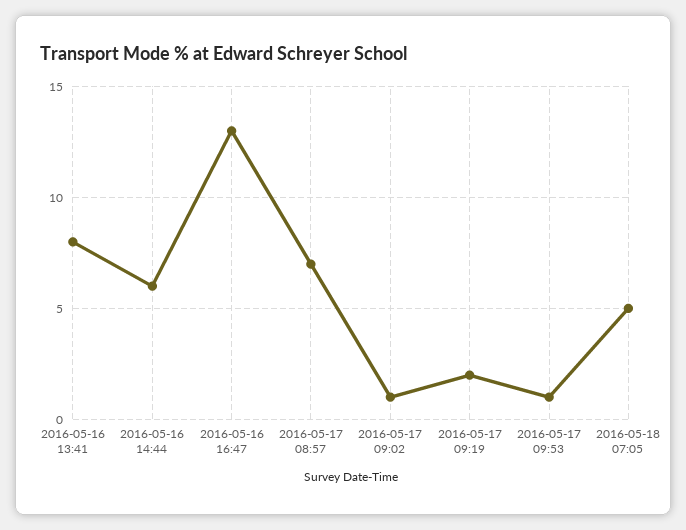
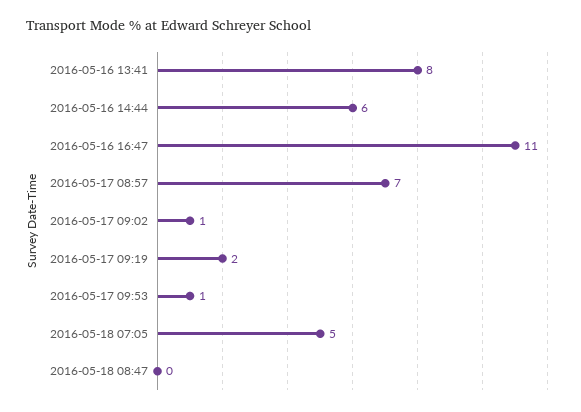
2016-05-16 16:47: 13 -> 11
2016-05-18 08:47: none -> 0

